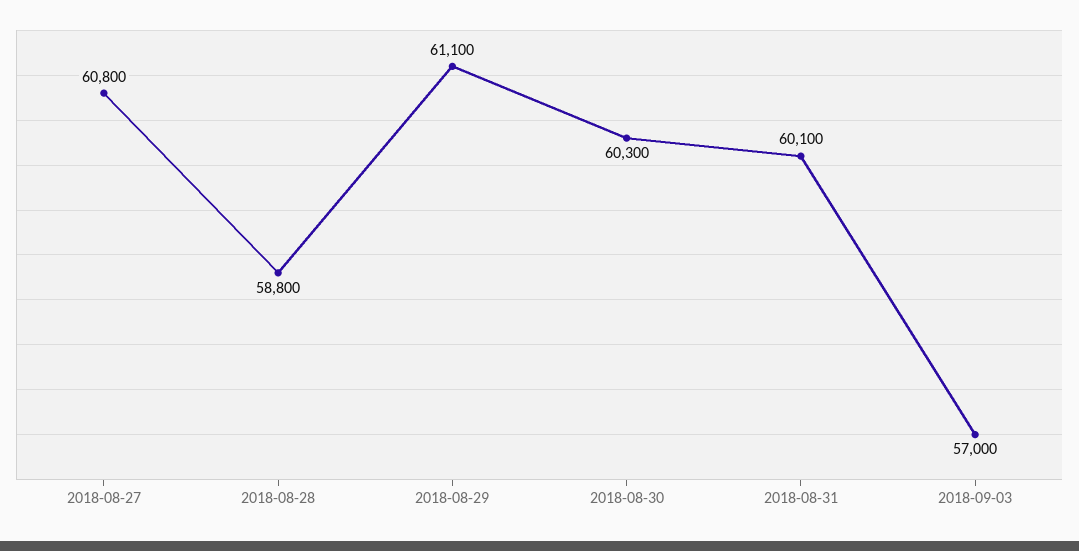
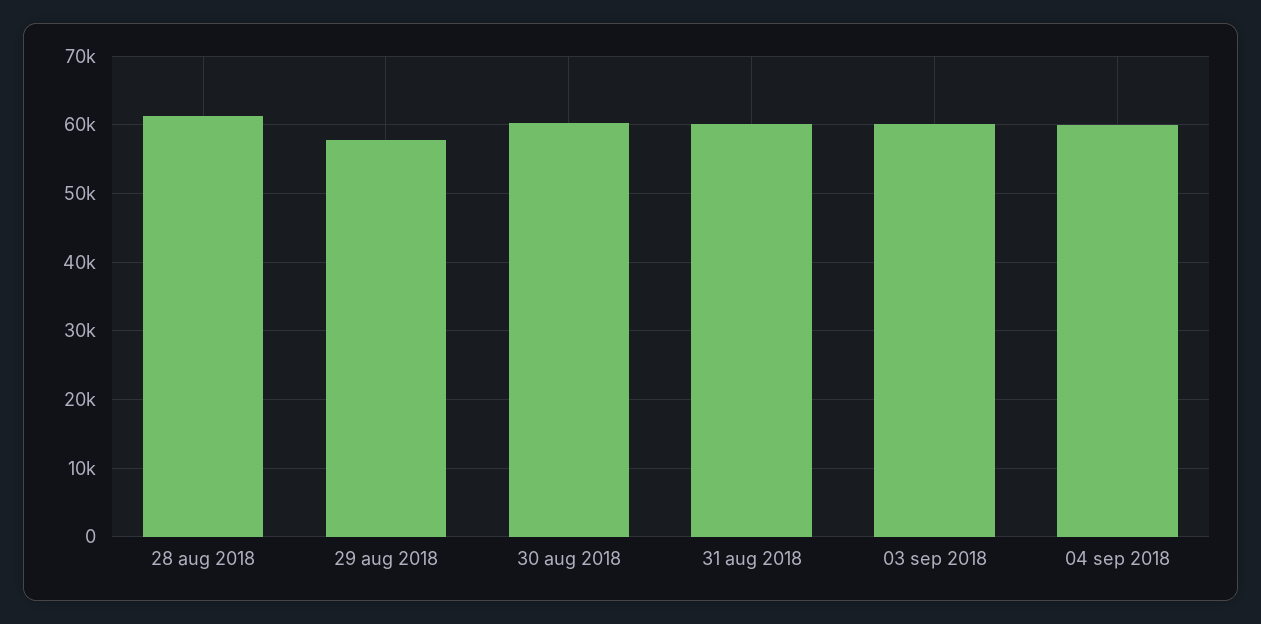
2018-08-27: 60800 -> none
2018-08-28: 58800 -> 61000
2018-08-29: 61100 -> 58000
2018-09-03: 57000 -> 60000
04 sep 2018: none -> 60000

